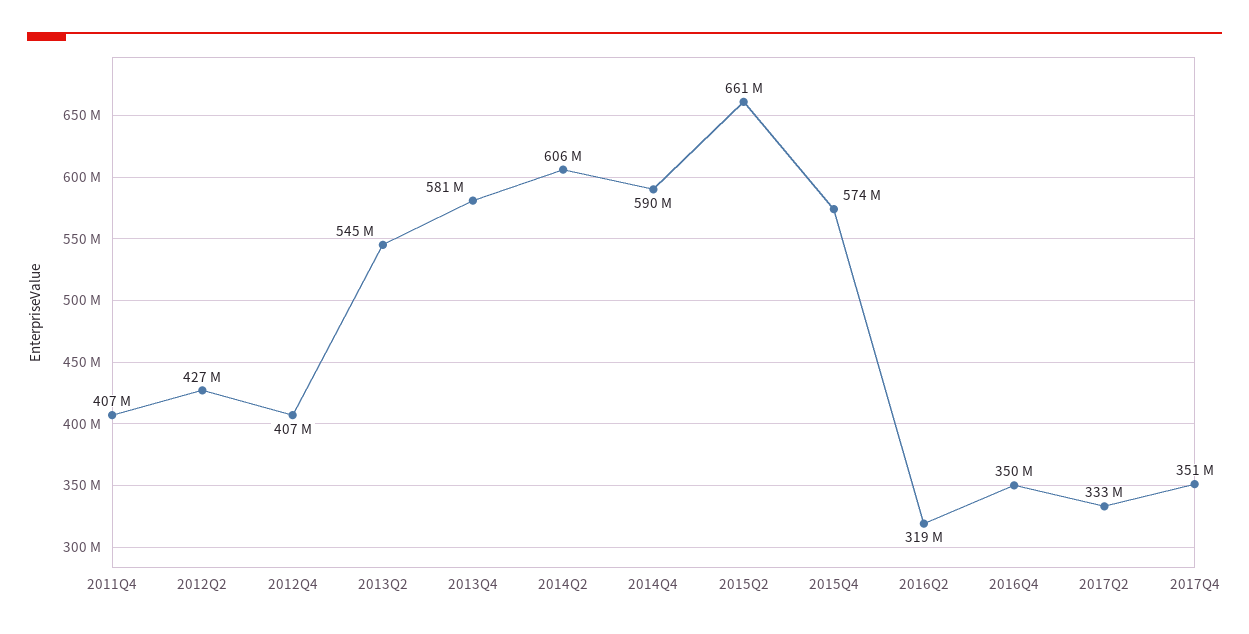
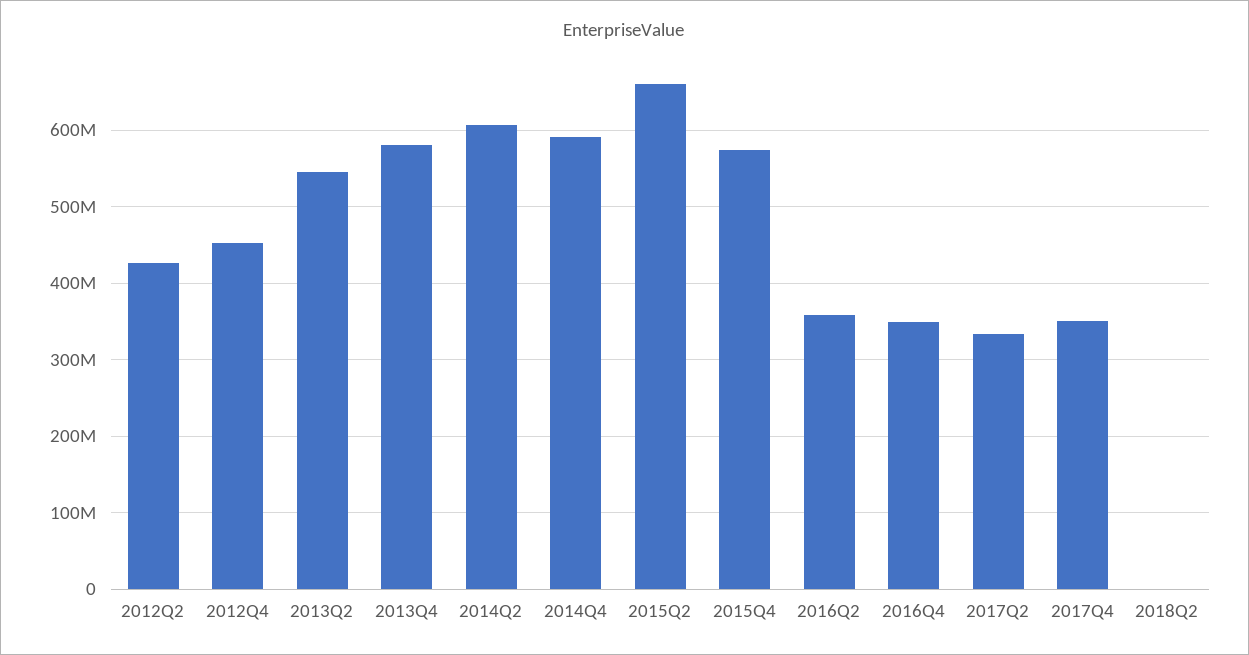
2011Q4: 407000000 -> none
2012Q4: 407000000 -> 450000000
2016Q2: 319000000 -> 360000000
2018Q2: none -> 0

